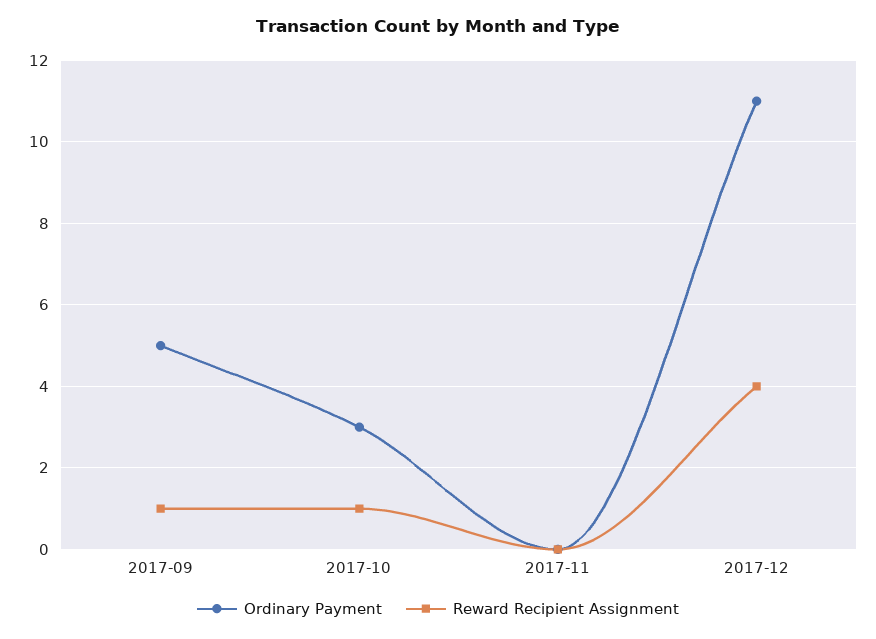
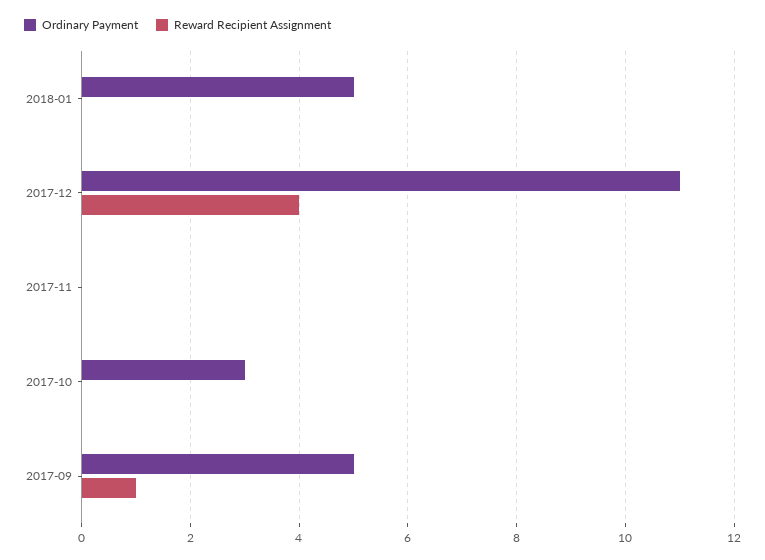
Reward Recipient Assignment, 2017-10: 1 -> 0
Ordinary Payment, 2018-01: none -> 5
Reward Recipient Assignment, 2018-01: none -> 0

